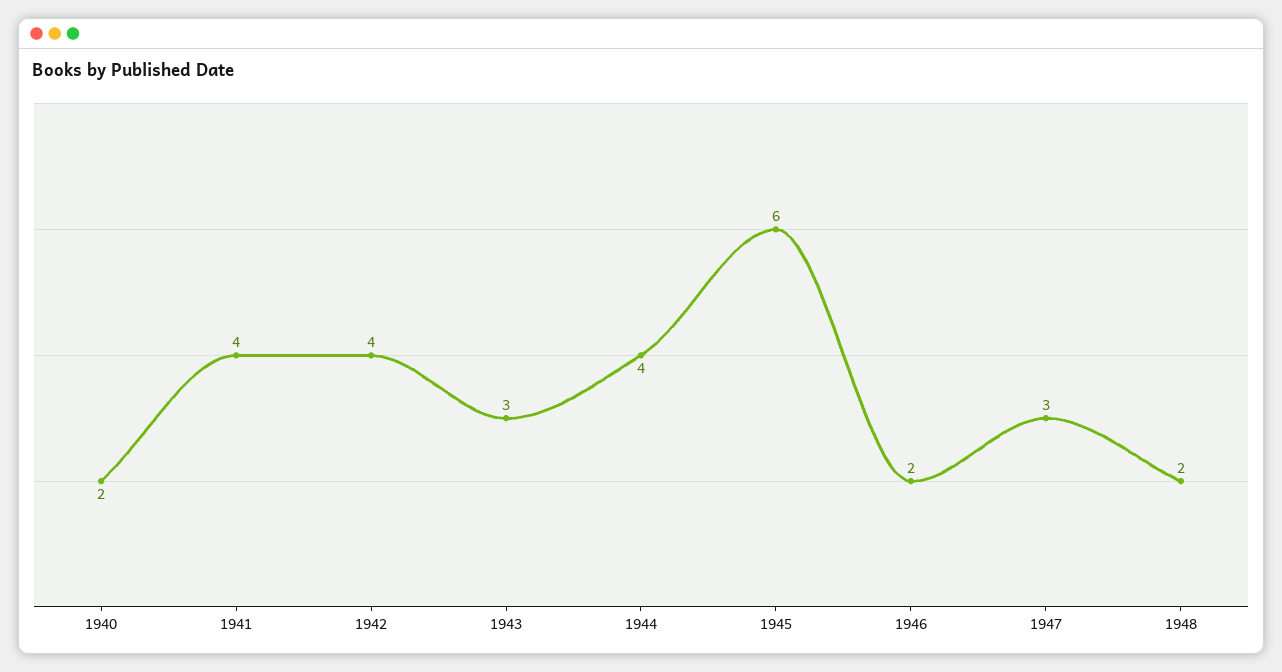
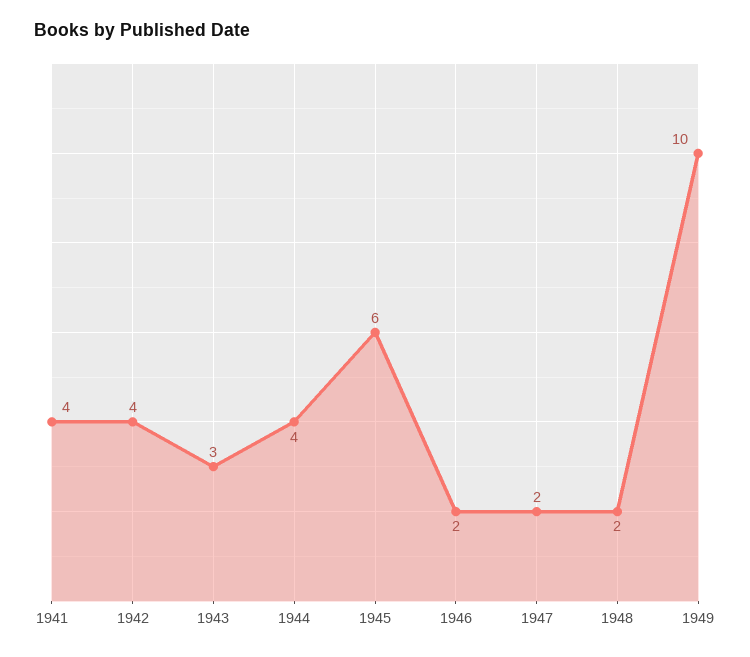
1940: 2 -> none
1947: 3 -> 2
1949: none -> 10

